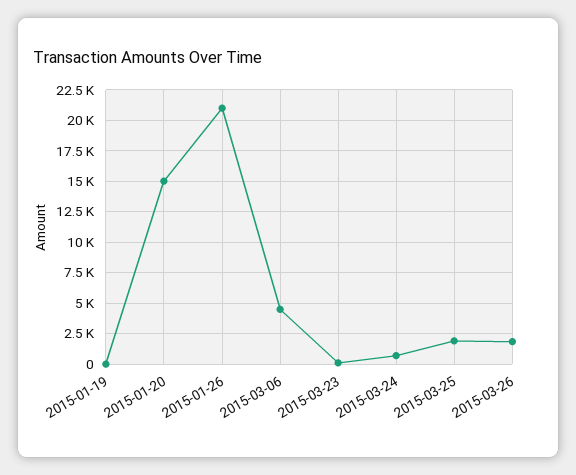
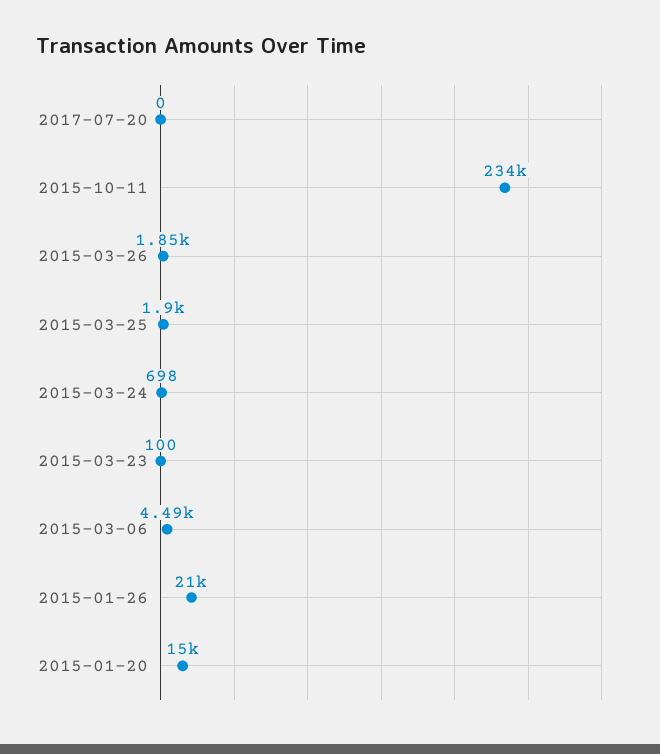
2015-01-19: 0 -> none
2017-07-20: none -> 0
2015-10-11: none -> 234000

